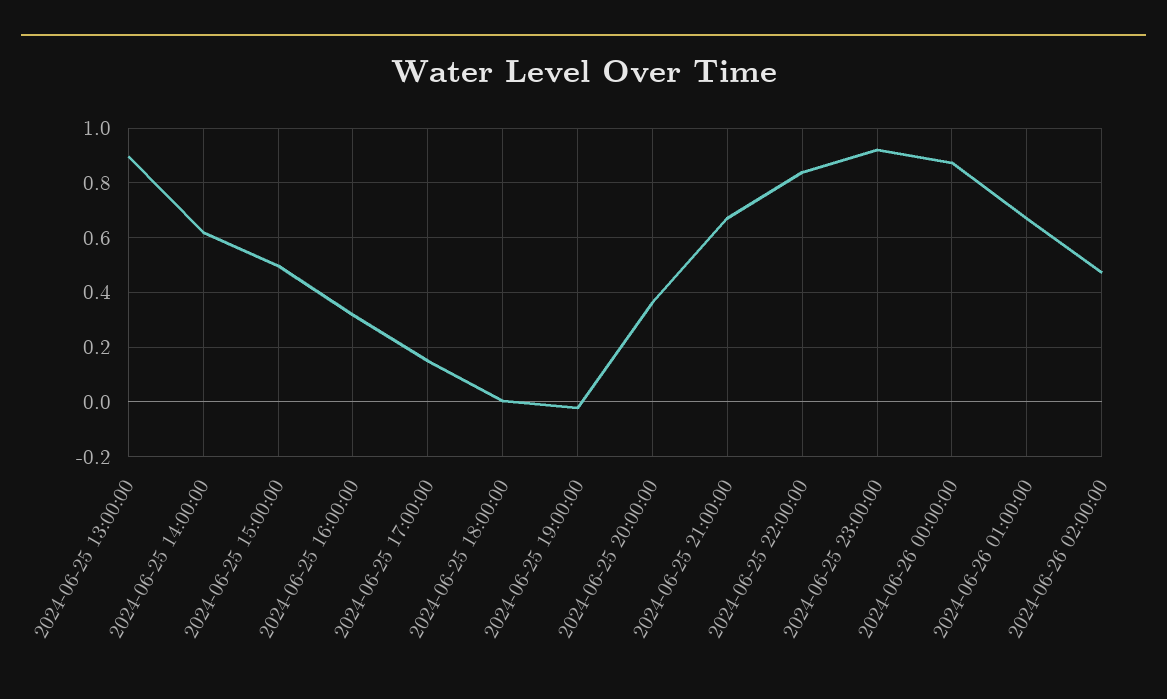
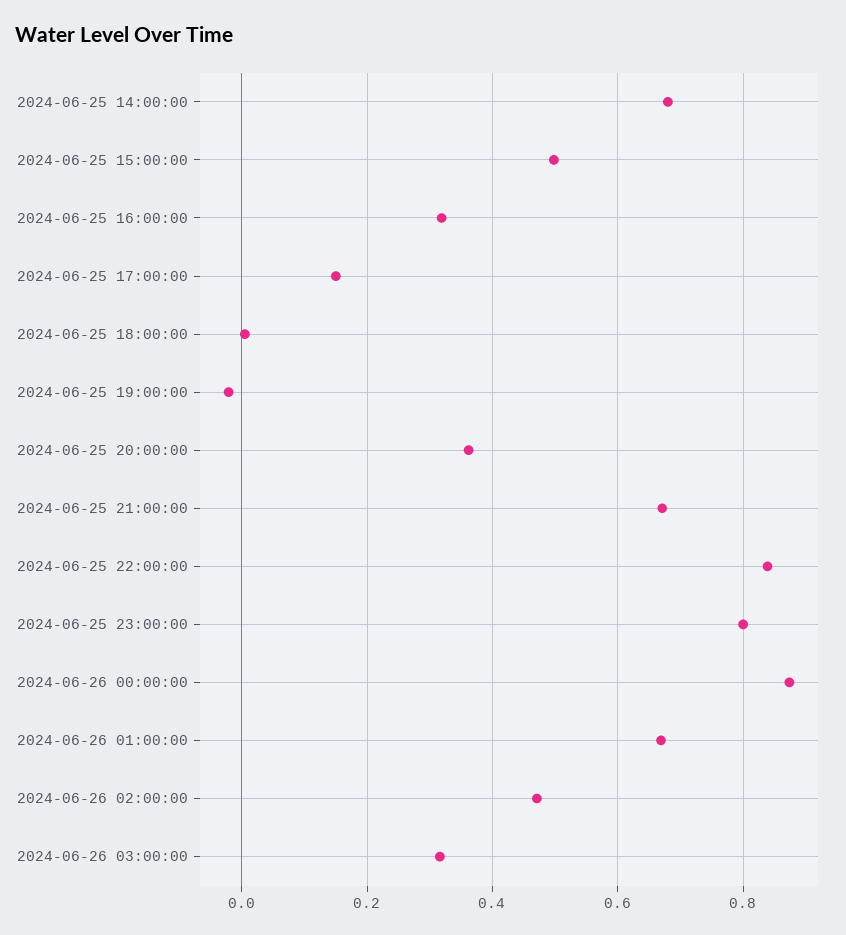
2024-06-25 13:00:00: 0.9 -> none
2024-06-25 14:00:00: 0.625 -> 0.68
2024-06-25 23:00:00: 0.925 -> 0.8
2024-06-26 03:00:00: none -> 0.32

